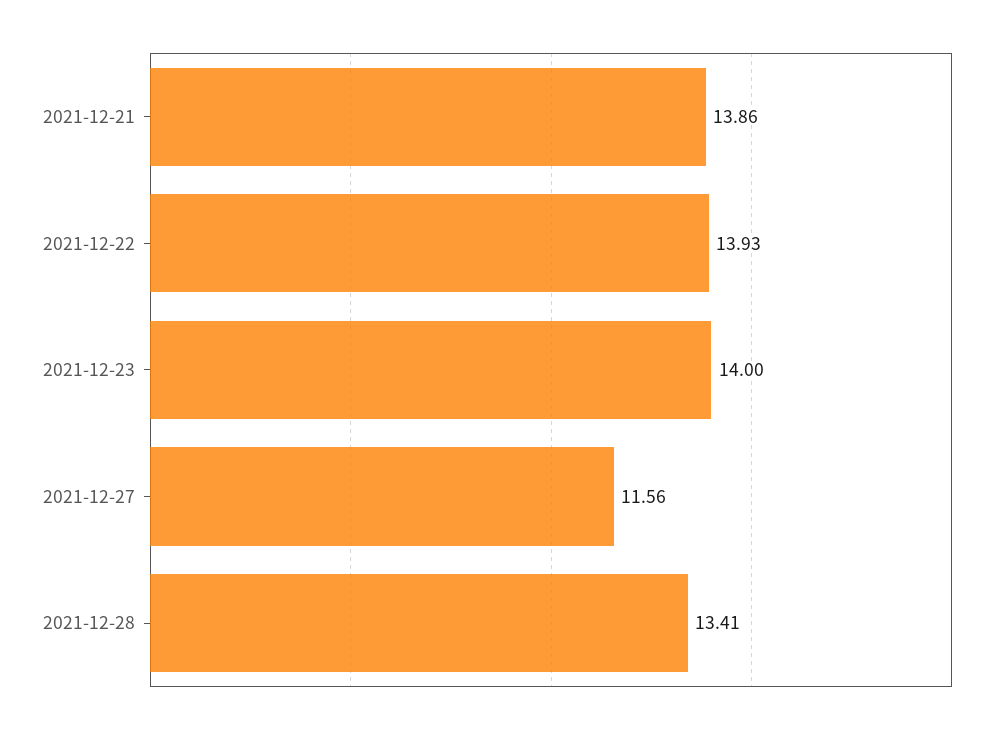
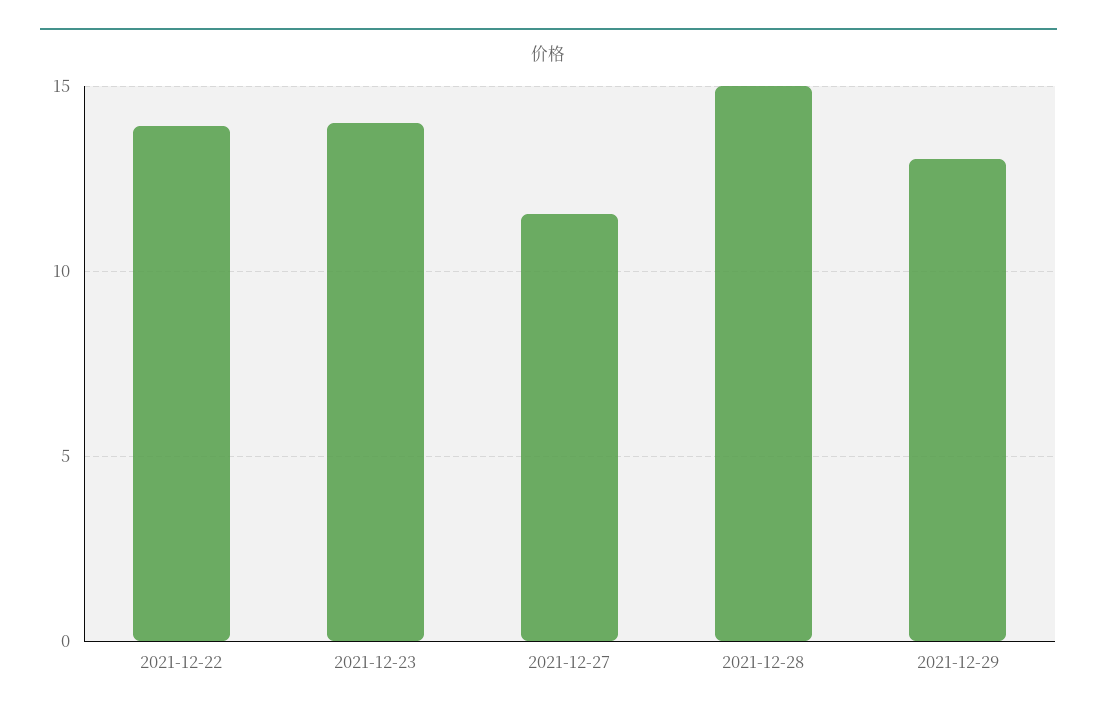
2021-12-21: 13.86 -> none
2021-12-28: 13.41 -> 15
2021-12-29: none -> 13

